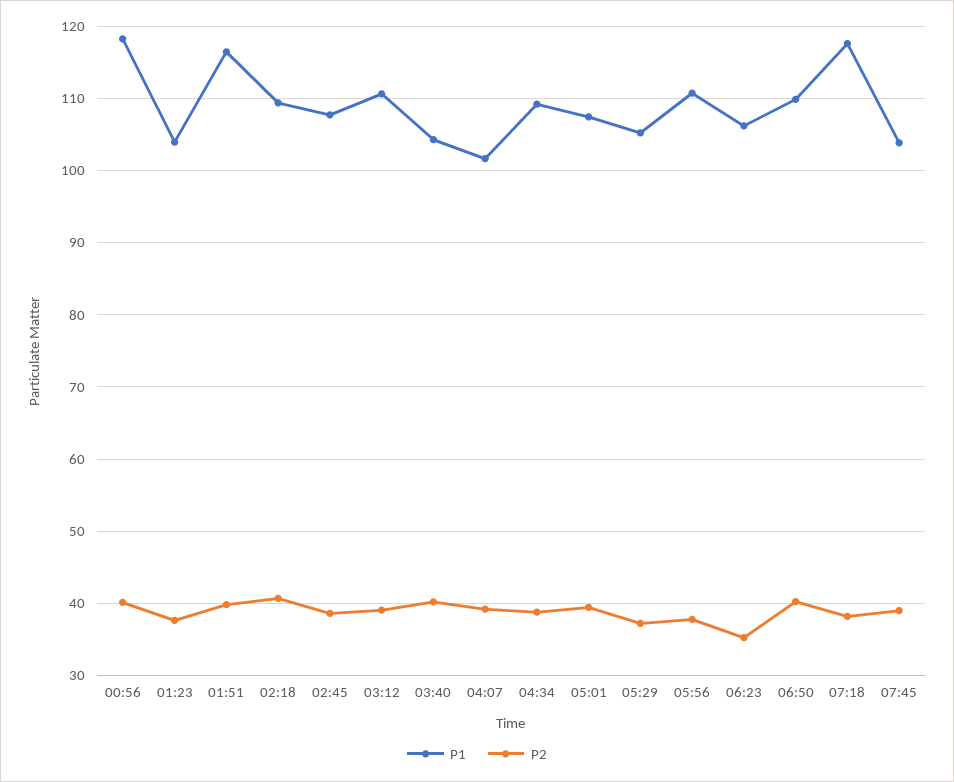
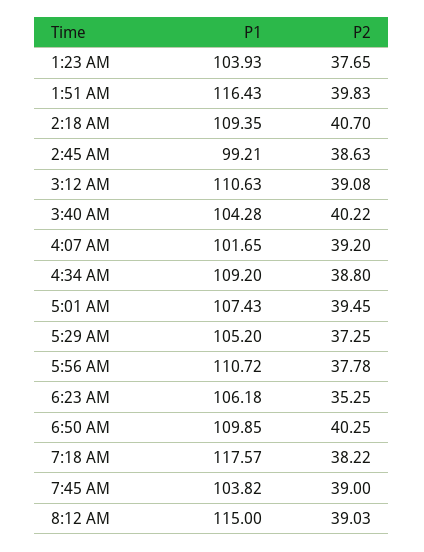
P1, 00:56: 118 -> none
P2, 00:56: 40 -> none
P1, 02:45: 108 -> 99.21
P1, 8:12 AM: none -> 115
P2, 8:12 AM: none -> 39.03

